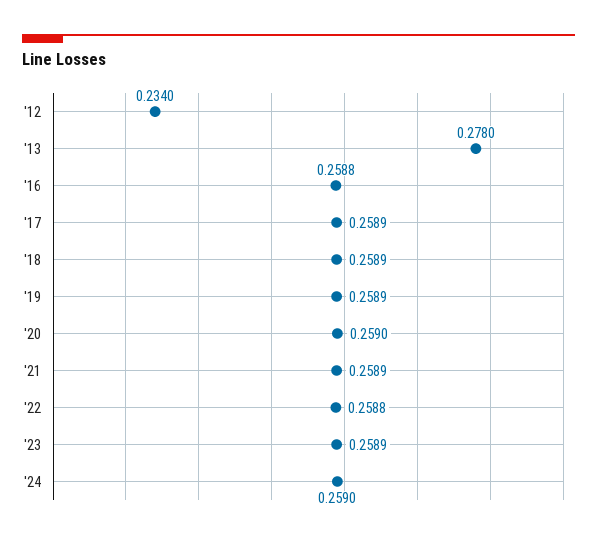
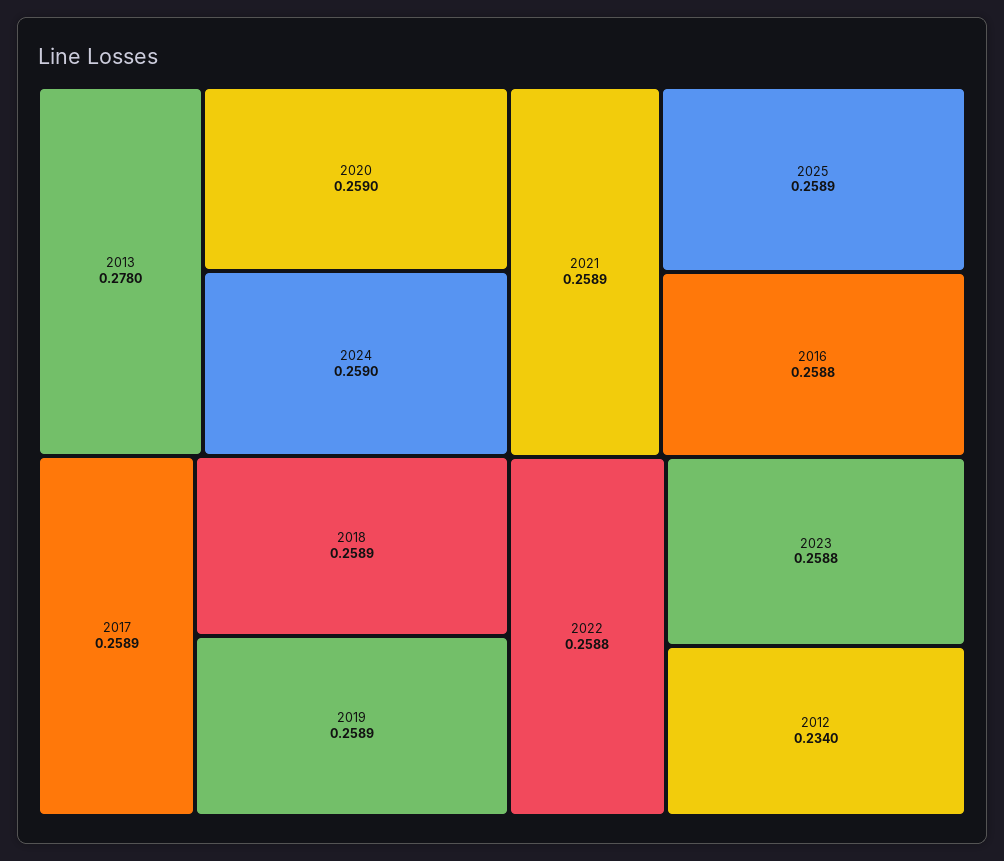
'23: 0.2589 -> 0.2588
2025: none -> 0.2589

